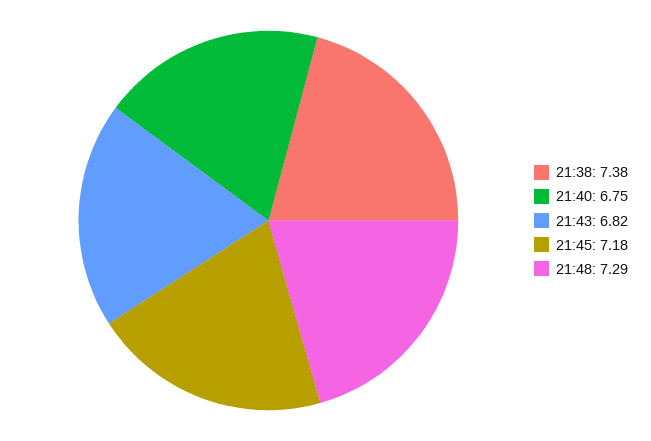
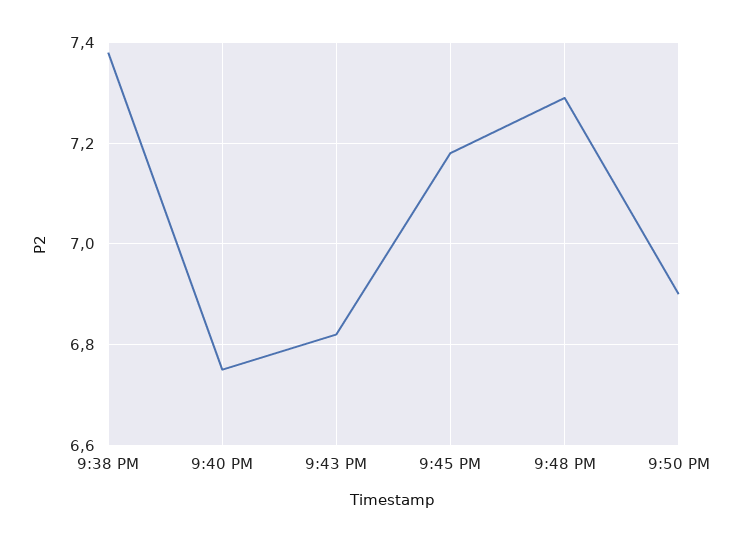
9:50 PM: none -> 6.9

